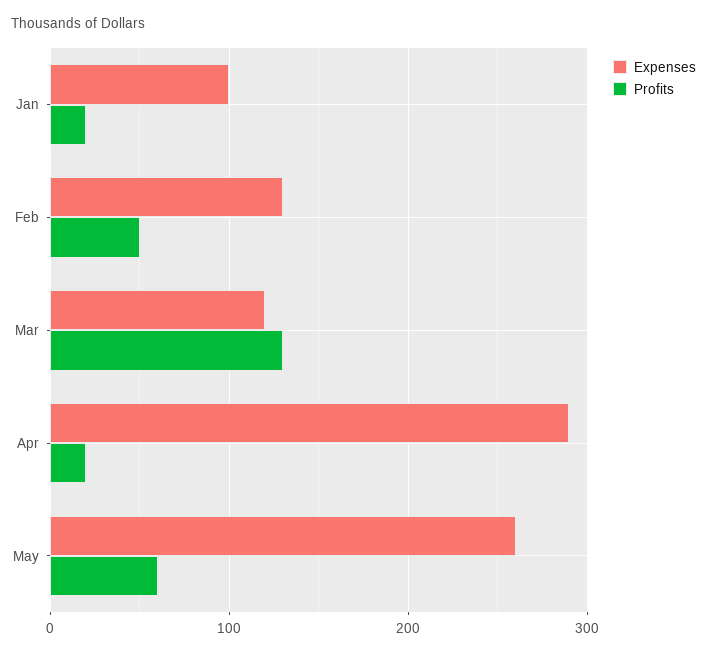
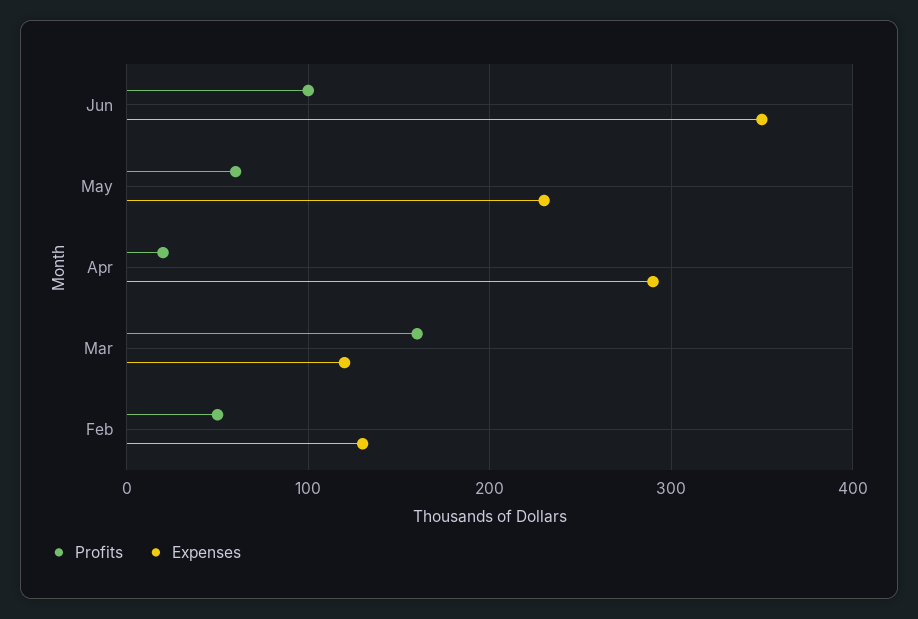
Expenses, Jan: 100 -> none
Profits, Jan: 20 -> none
Profits, Mar: 130 -> 160
Expenses, May: 260 -> 230
Profits, Jun: none -> 100
Expenses, Jun: none -> 350

